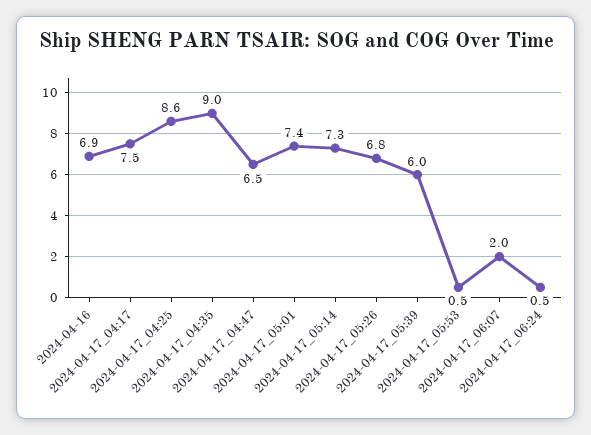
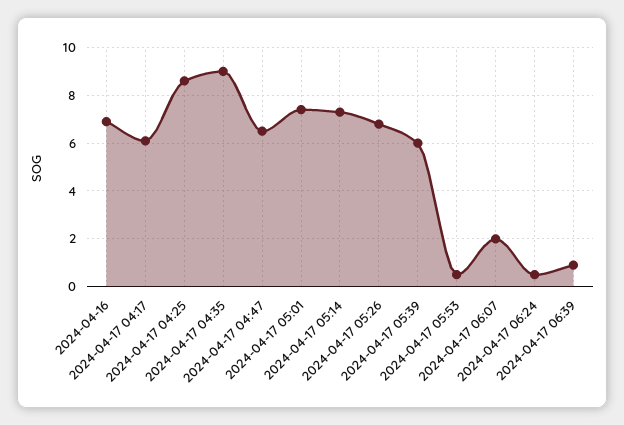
2024-04-17_04:17: 7.5 -> 6
2024-04-17 06:39: none -> 1

